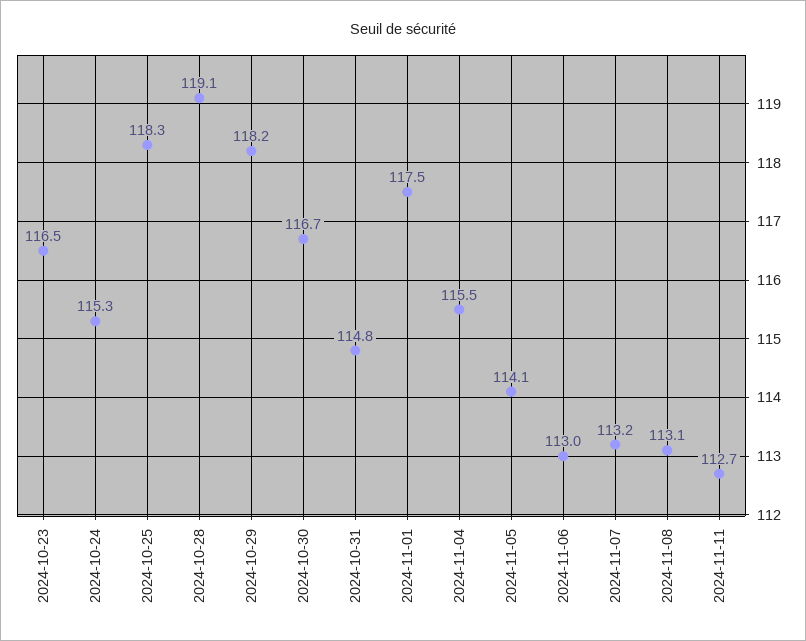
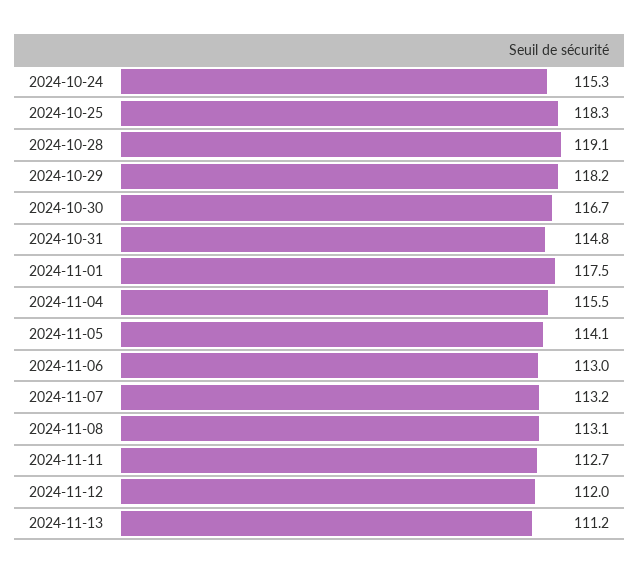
2024-10-23: 116.5 -> none
2024-11-12: none -> 112
2024-11-13: none -> 111.2

